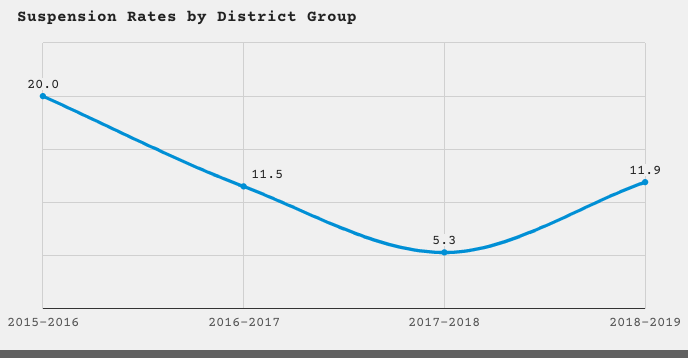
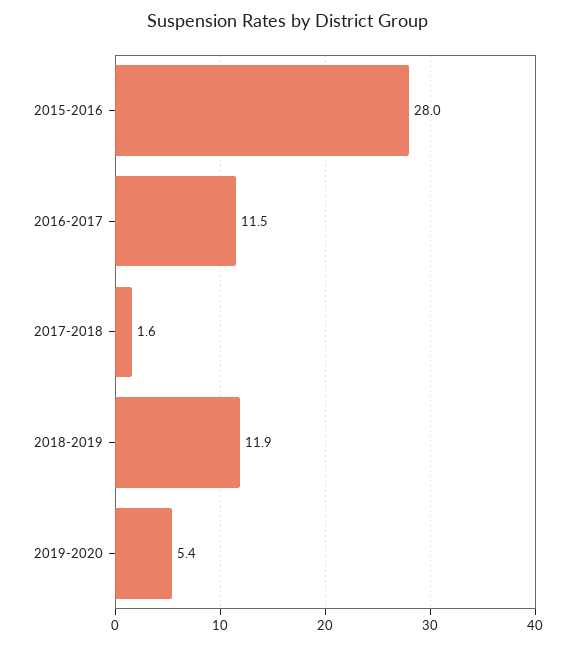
2015-2016: 20 -> 28
2017-2018: 5.3 -> 1.6
2019-2020: none -> 5.4

